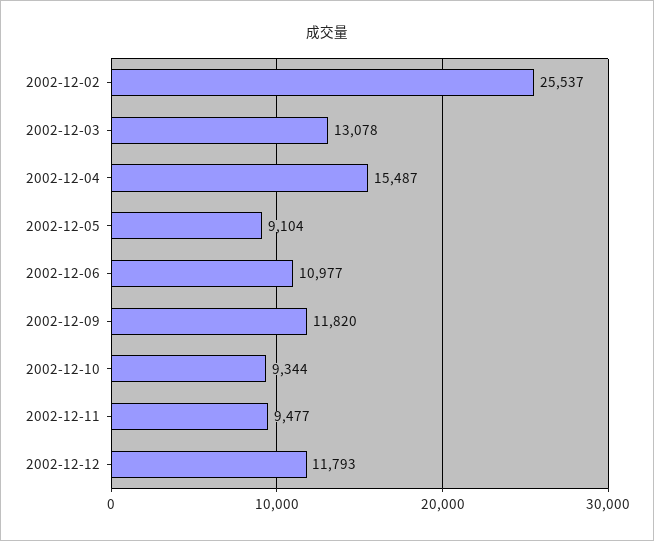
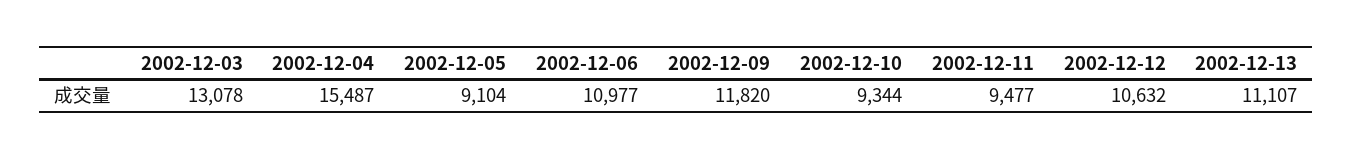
2002-12-02: 25537 -> none
2002-12-12: 11793 -> 10632
2002-12-13: none -> 11107

